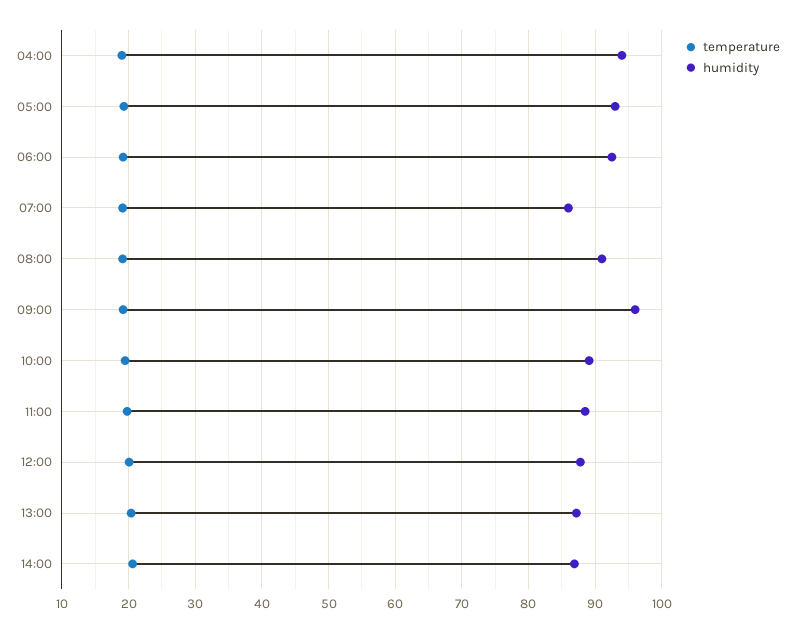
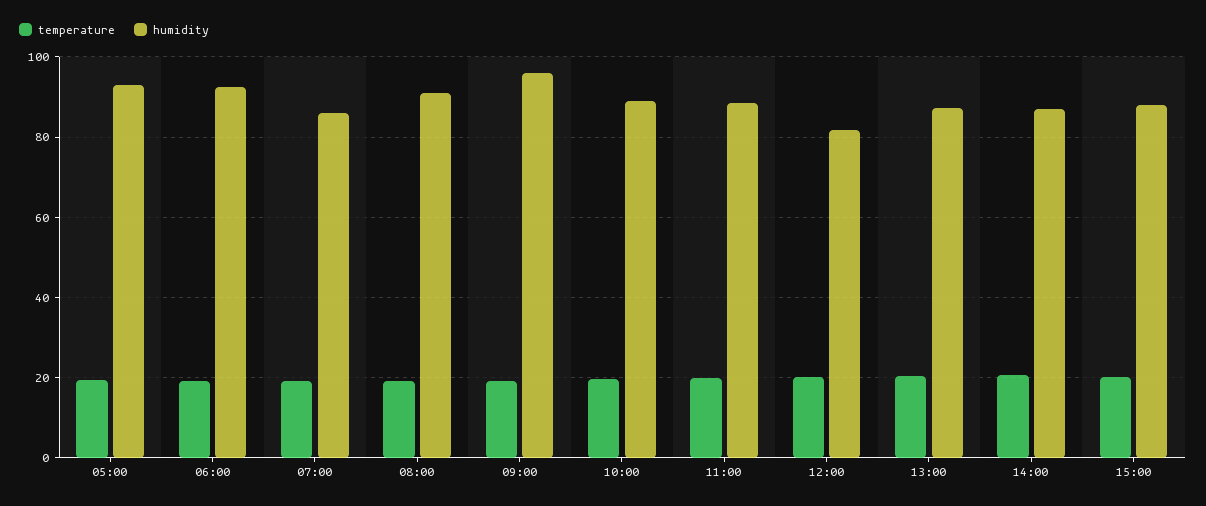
temperature, 04:00: 19 -> none
humidity, 04:00: 94 -> none
humidity, 12:00: 88 -> 82
temperature, 15:00: none -> 20
humidity, 15:00: none -> 88

